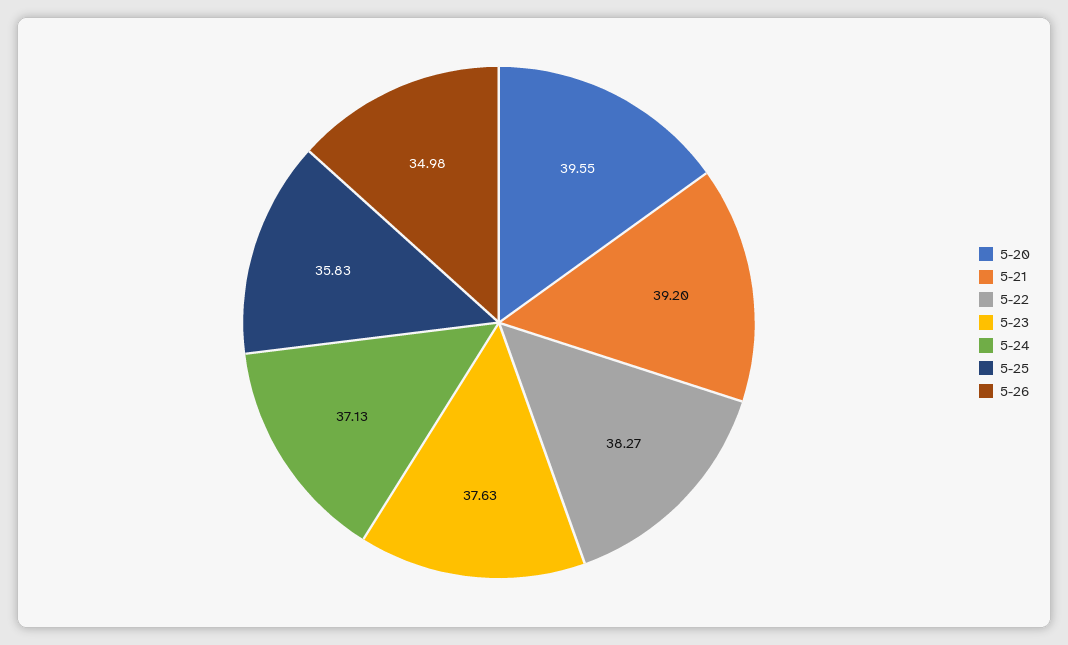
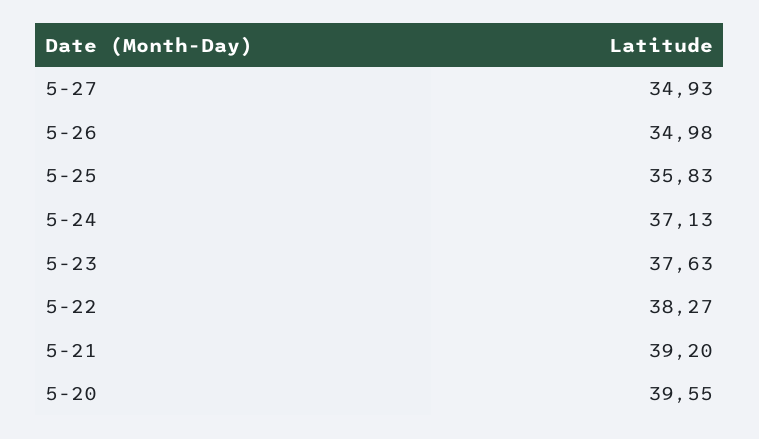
5-27: none -> 34.93

